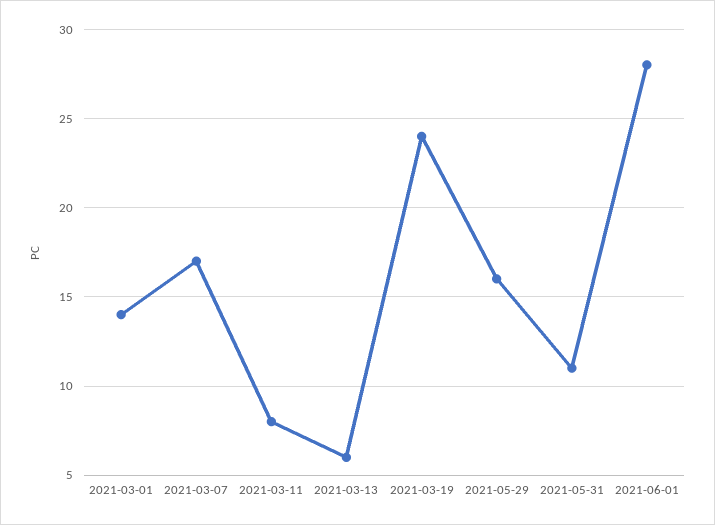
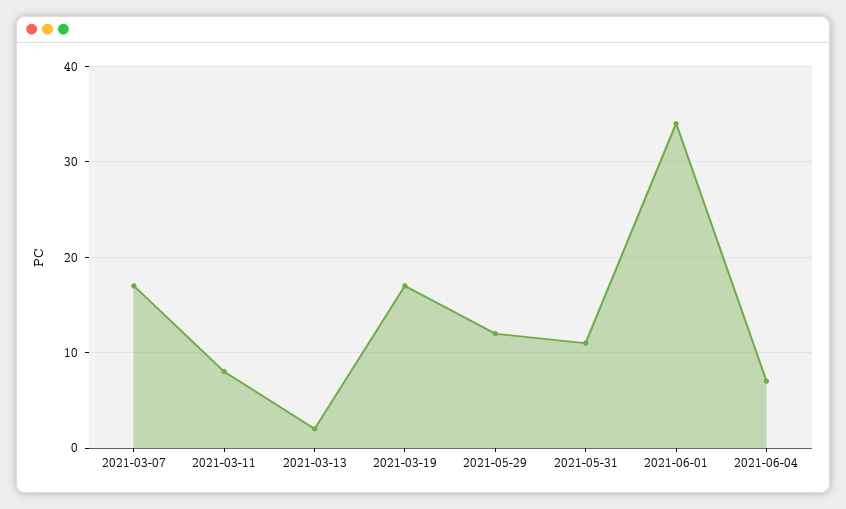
2021-03-01: 14 -> none
2021-03-13: 6 -> 2
2021-03-19: 24 -> 17
2021-05-29: 16 -> 12
2021-06-01: 28 -> 34
2021-06-04: none -> 7

